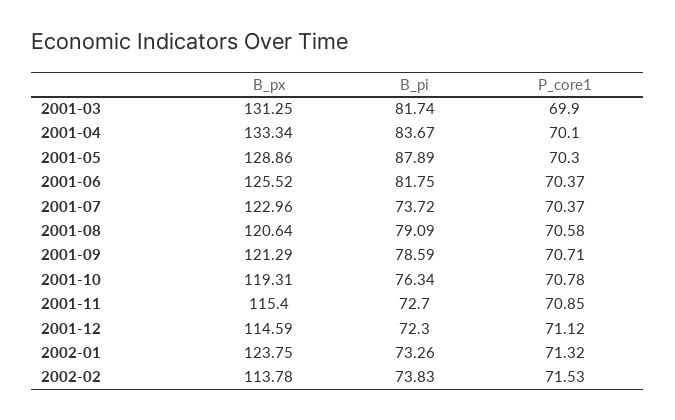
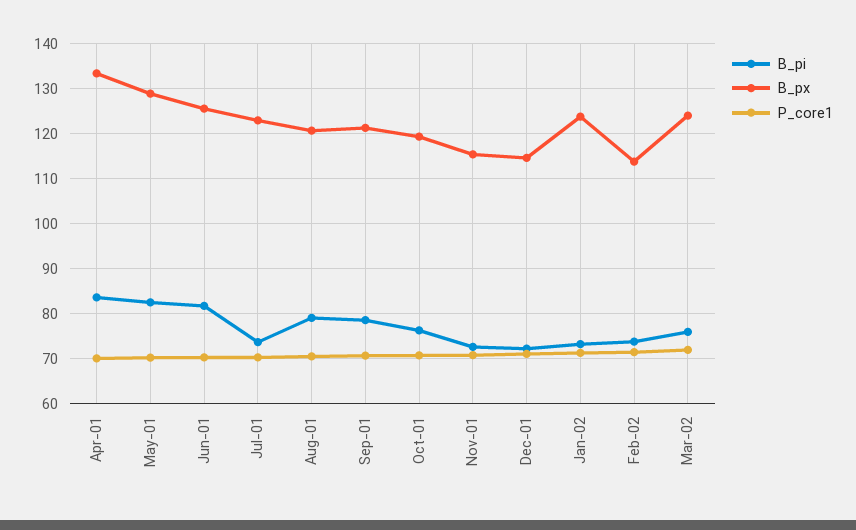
B_px, 2001-03: 131.25 -> none
B_pi, 2001-03: 81.74 -> none
P_core1, 2001-03: 69.9 -> none
B_pi, 2001-05: 87.89 -> 82
B_pi, Mar-02: none -> 76
B_px, Mar-02: none -> 124
P_core1, Mar-02: none -> 72

